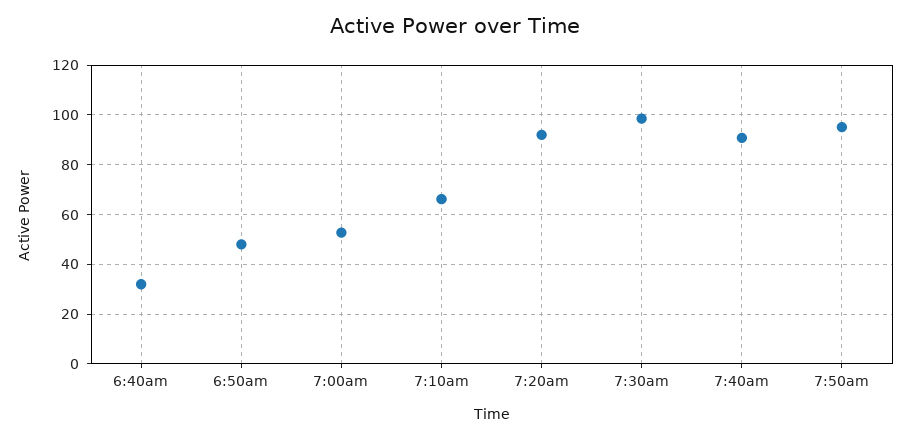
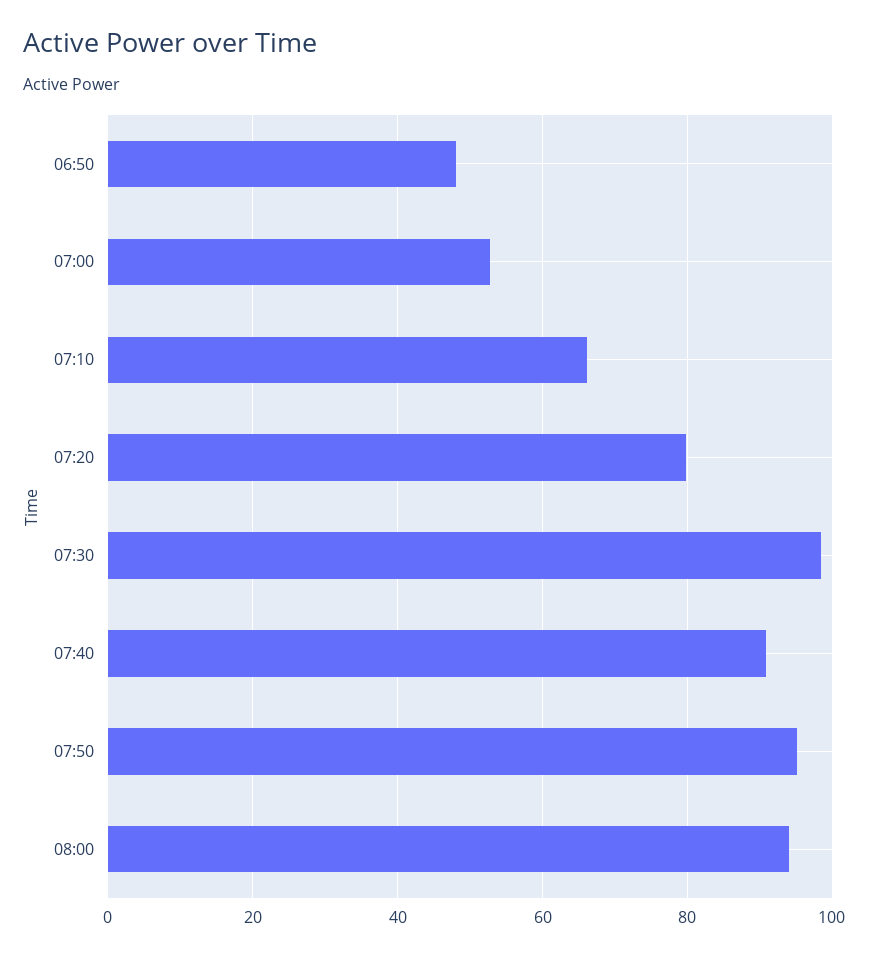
6:40am: 32.5 -> none
7:20am: 92.5 -> 80
08:00: none -> 94

